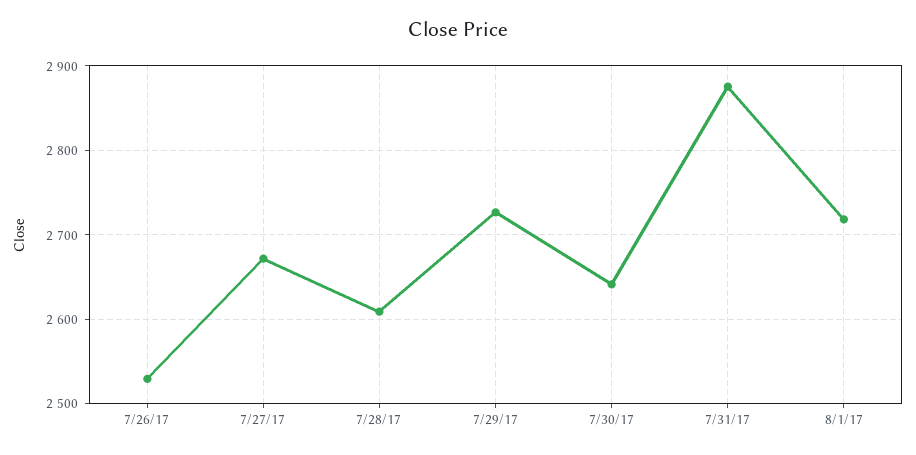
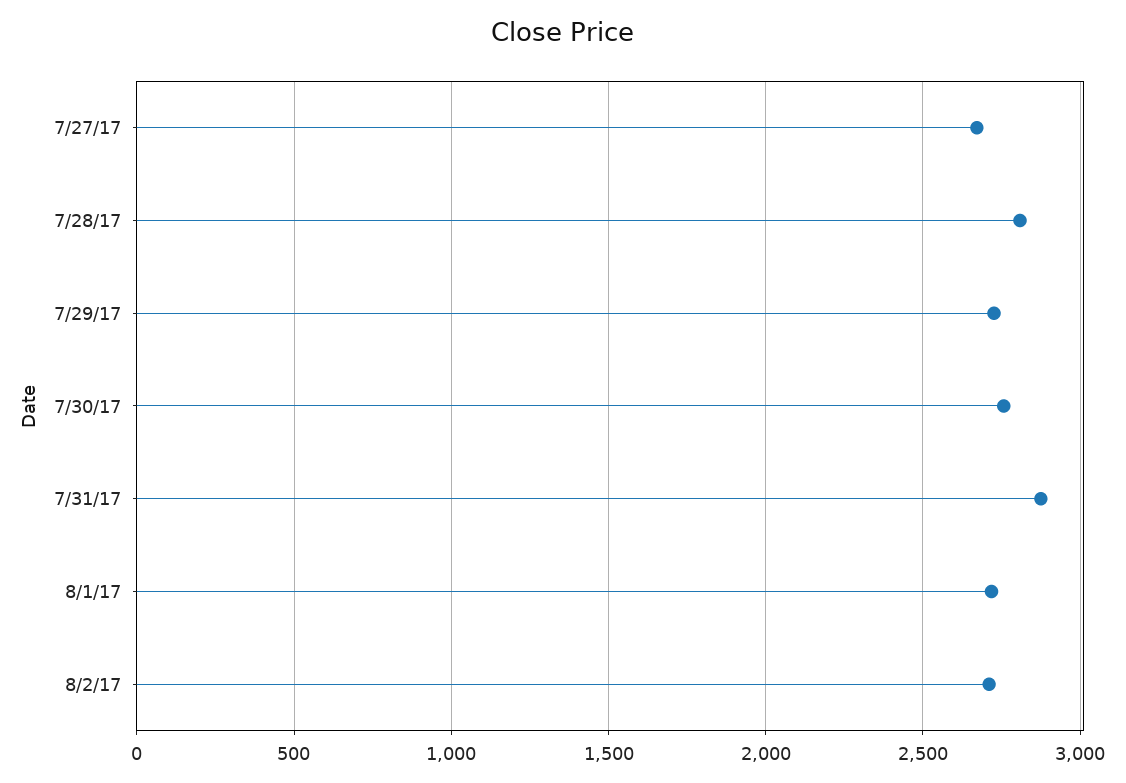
7/26/17: 2530 -> none
7/28/17: 2610 -> 2800
7/30/17: 2640 -> 2750
8/2/17: none -> 2700

